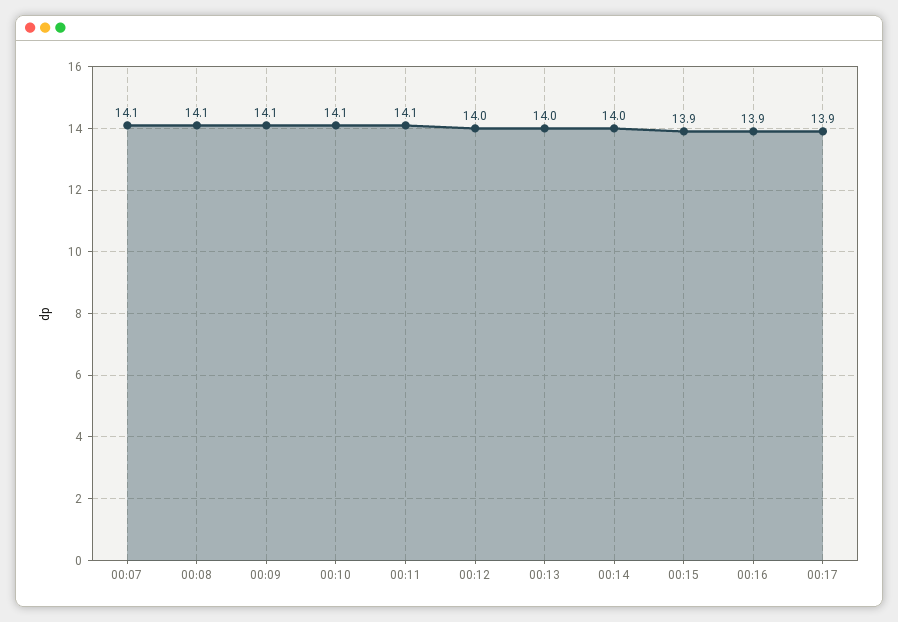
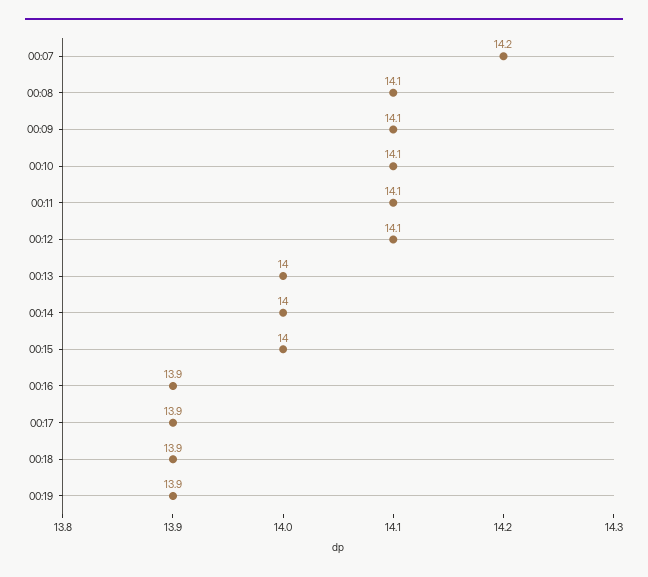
00:07: 14.1 -> 14.2
00:12: 14 -> 14.1
00:15: 13.9 -> 14
00:18: none -> 13.9
00:19: none -> 13.9

